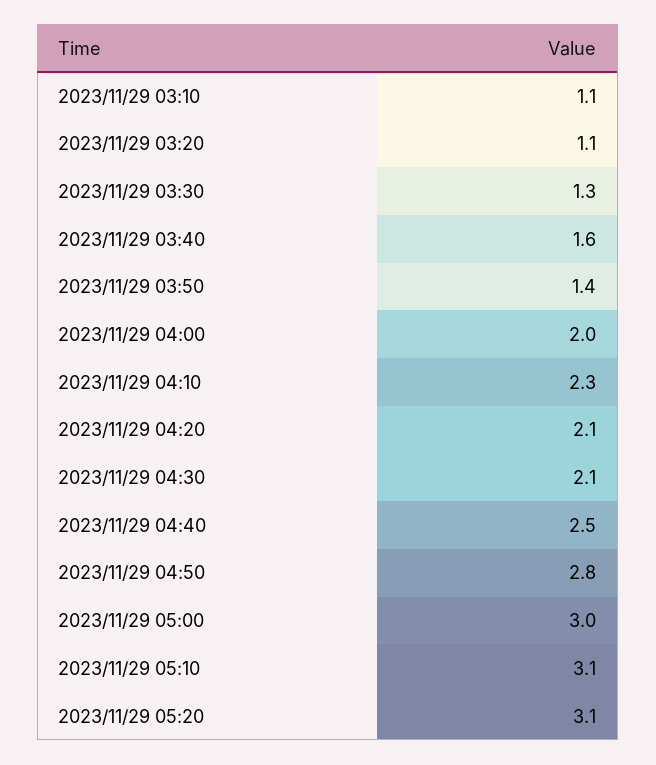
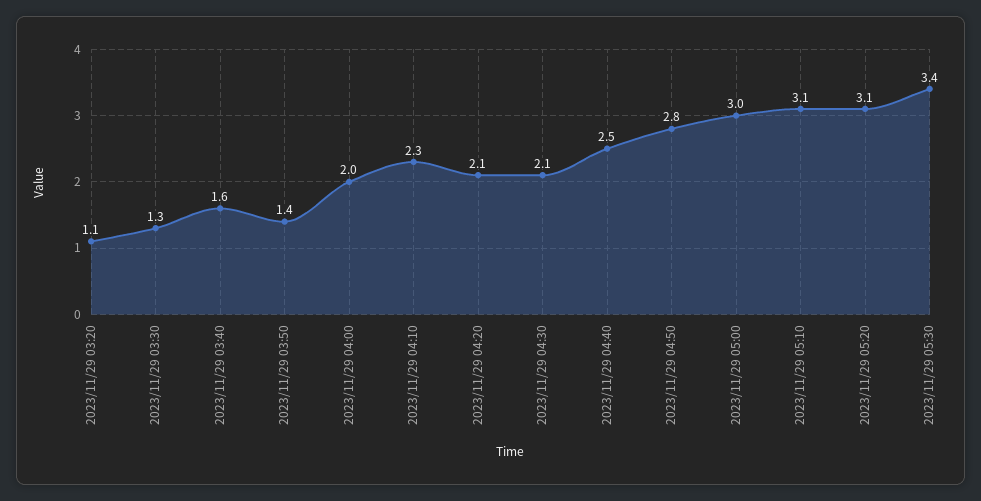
2023/11/29 03:10: 1.1 -> none
2023/11/29 05:30: none -> 3.4

